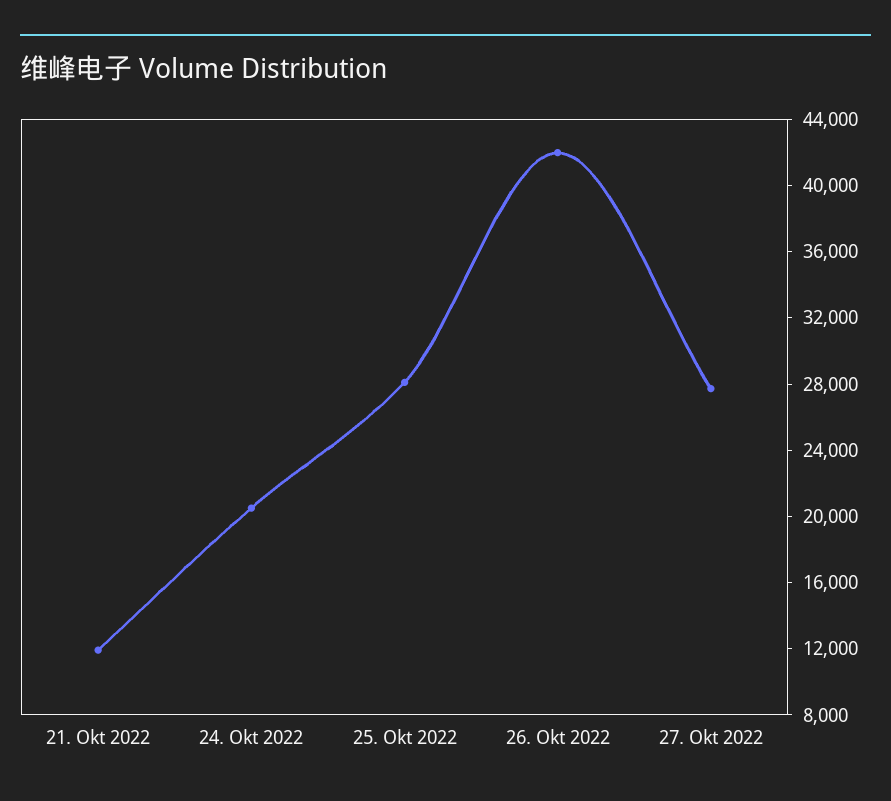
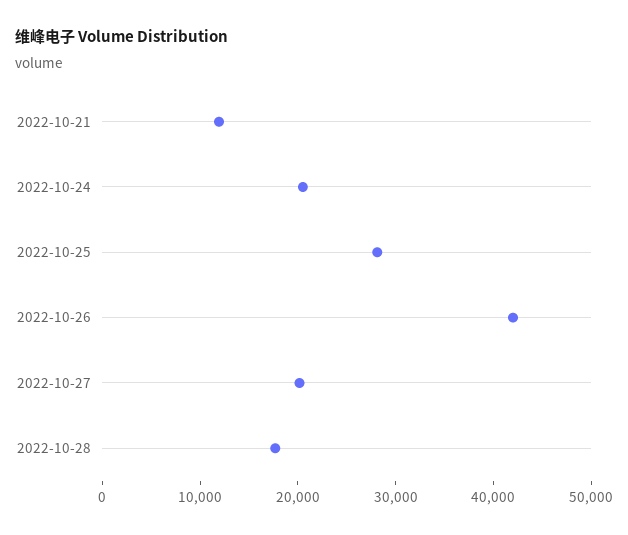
27. Okt 2022: 28000 -> 20000
2022-10-28: none -> 18000

